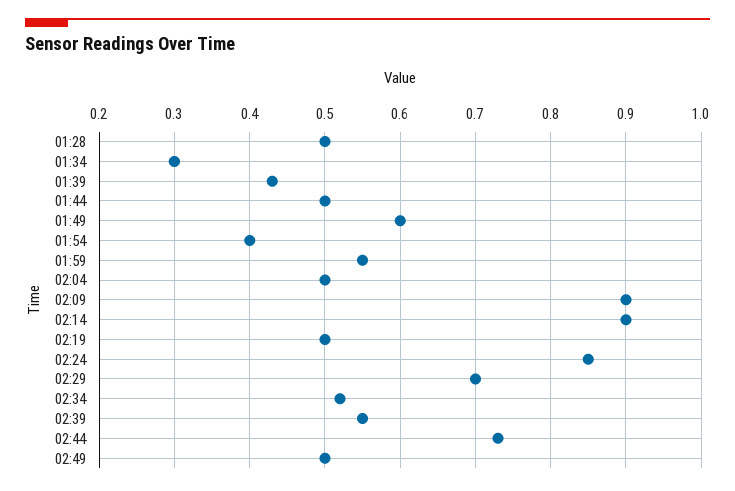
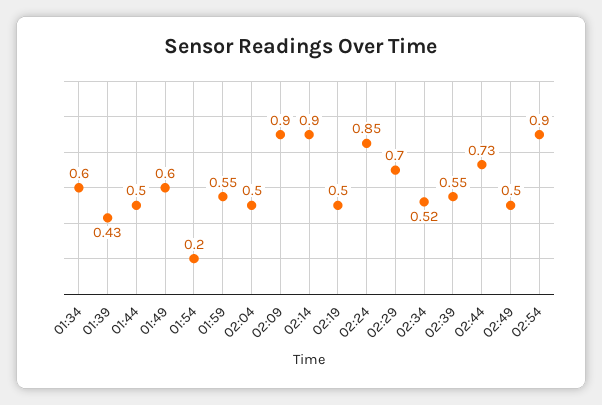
01:28: 0.5 -> none
01:34: 0.3 -> 0.6
01:54: 0.4 -> 0.2
02:54: none -> 0.9

